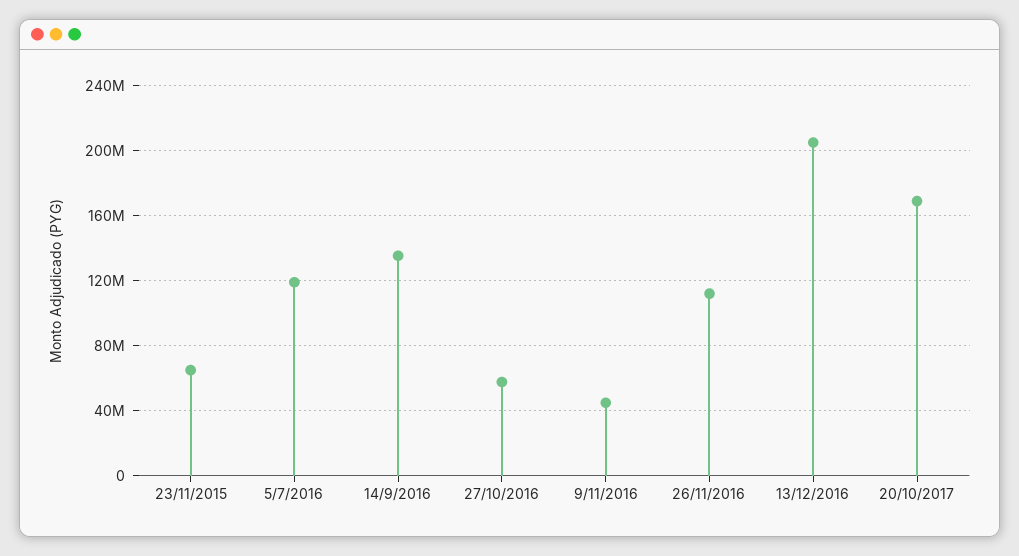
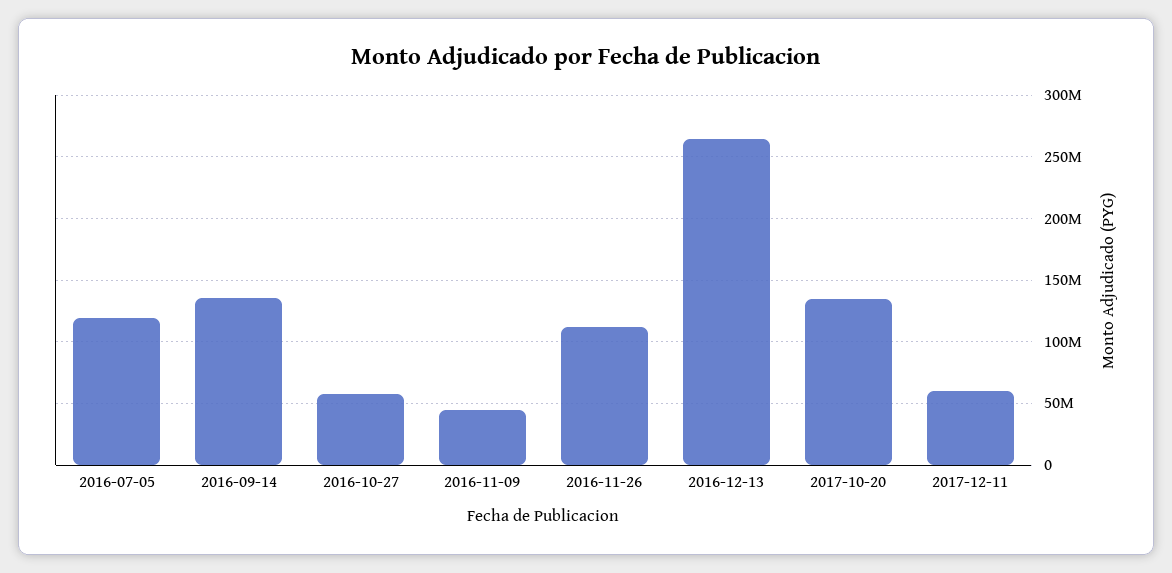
23/11/2015: 65000000 -> none
13/12/2016: 205000000 -> 265000000
20/10/2017: 170000000 -> 135000000
2017-12-11: none -> 60000000

